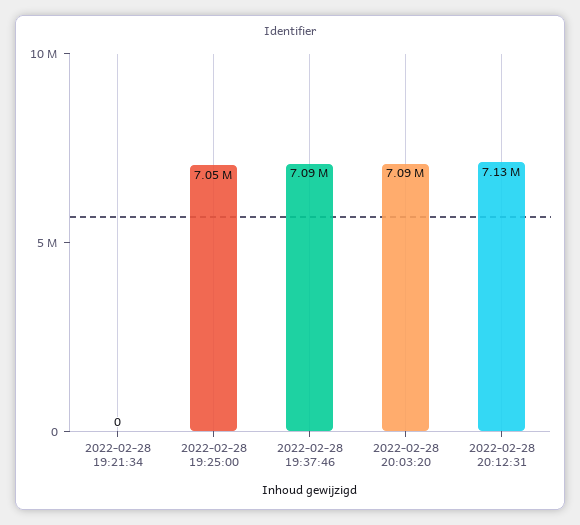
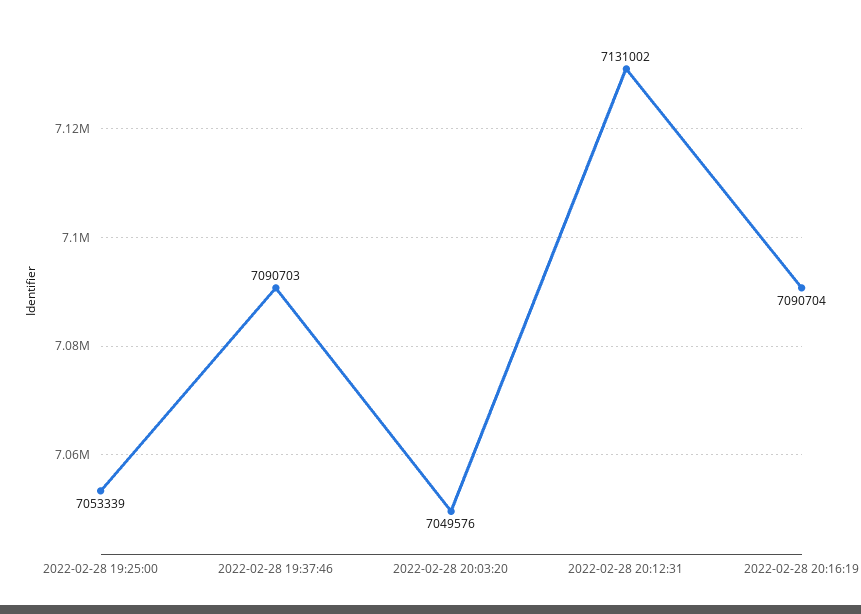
2022-02-28 19:21:34: 0 -> none
2022-02-28 20:03:20: 7090000 -> 7049576
2022-02-28 20:16:19: none -> 7090704

